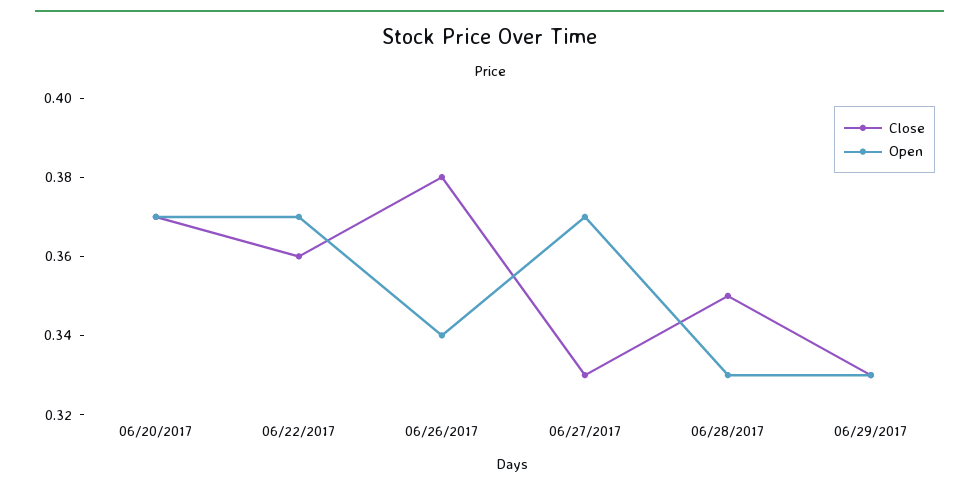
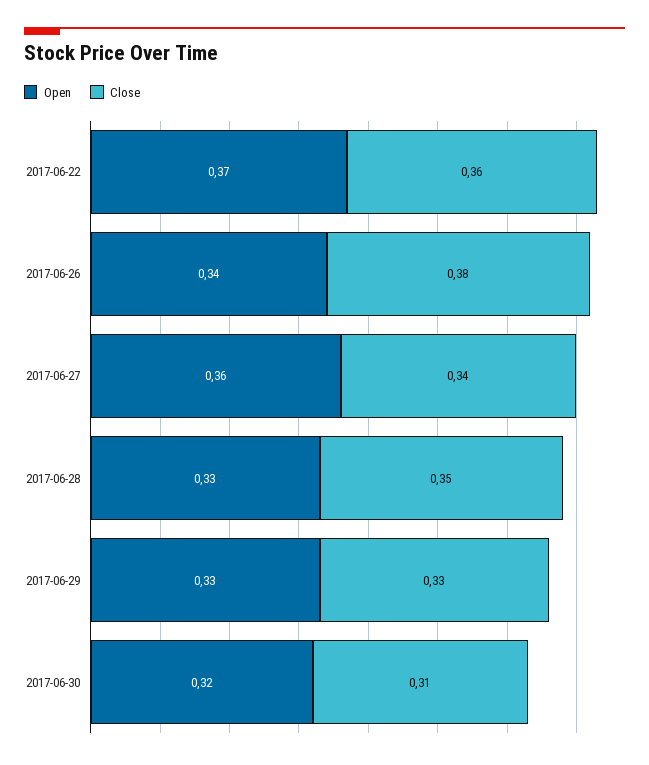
Close, 06/20/2017: 0.37 -> none
Open, 06/20/2017: 0.37 -> none
Close, 06/27/2017: 0.33 -> 0.34
Open, 06/27/2017: 0.37 -> 0.36
Open, 2017-06-30: none -> 0.32
Close, 2017-06-30: none -> 0.31

